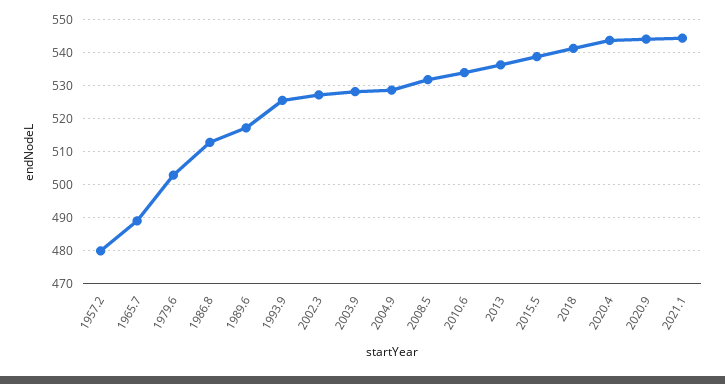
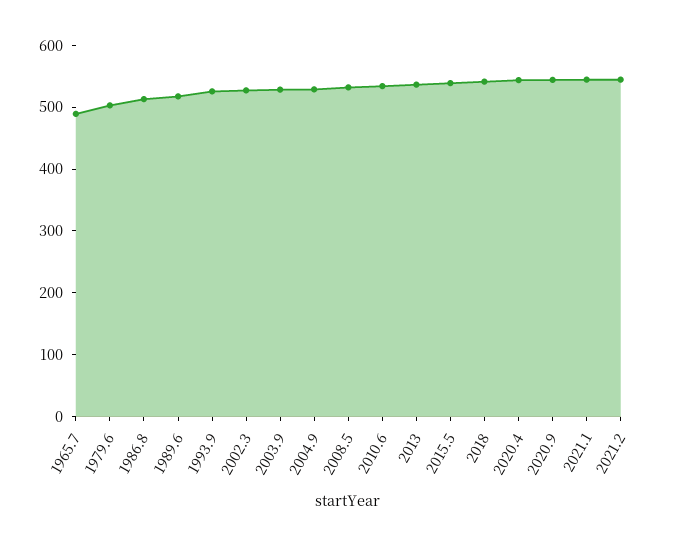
1957.2: 480 -> none
2021.2: none -> 540

